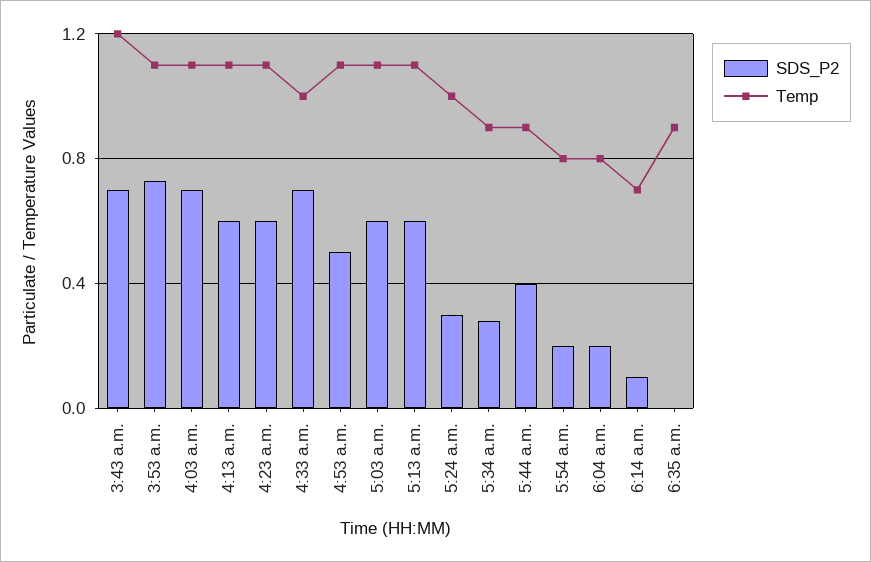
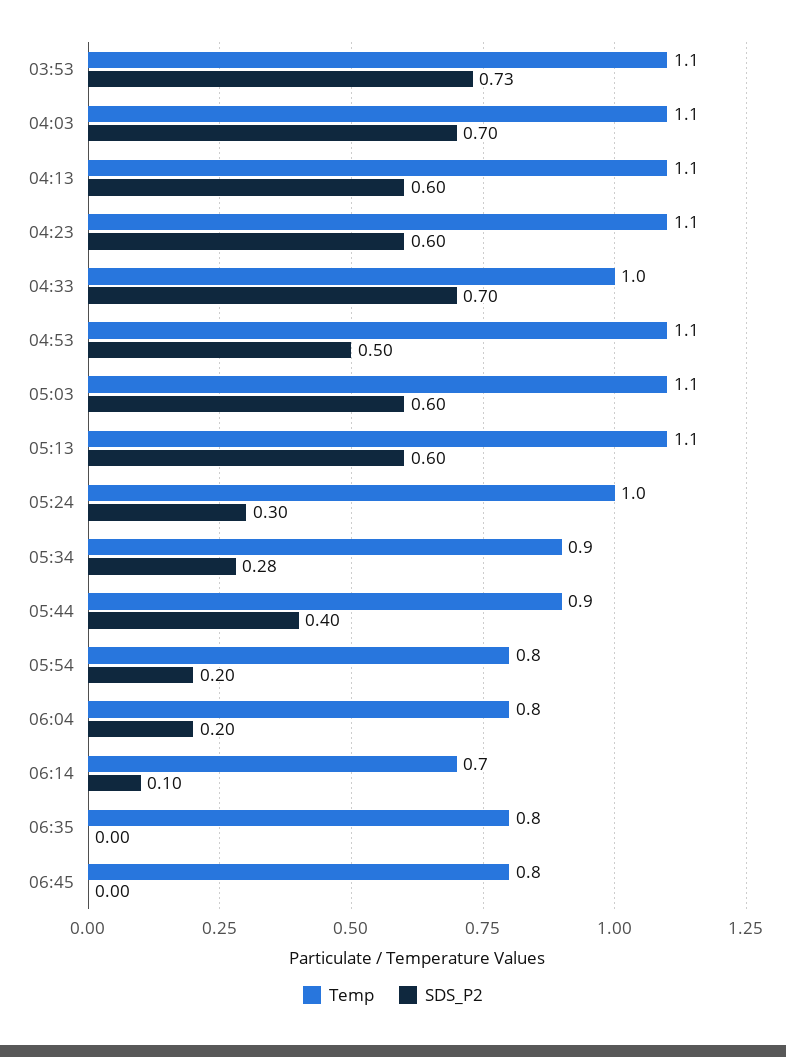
SDS_P2, 3:43 a.m.: 0.7 -> none
Temp, 3:43 a.m.: 1.2 -> none
Temp, 6:35 a.m.: 0.9 -> 0.8
Temp, 06:45: none -> 0.8
SDS_P2, 06:45: none -> 0

